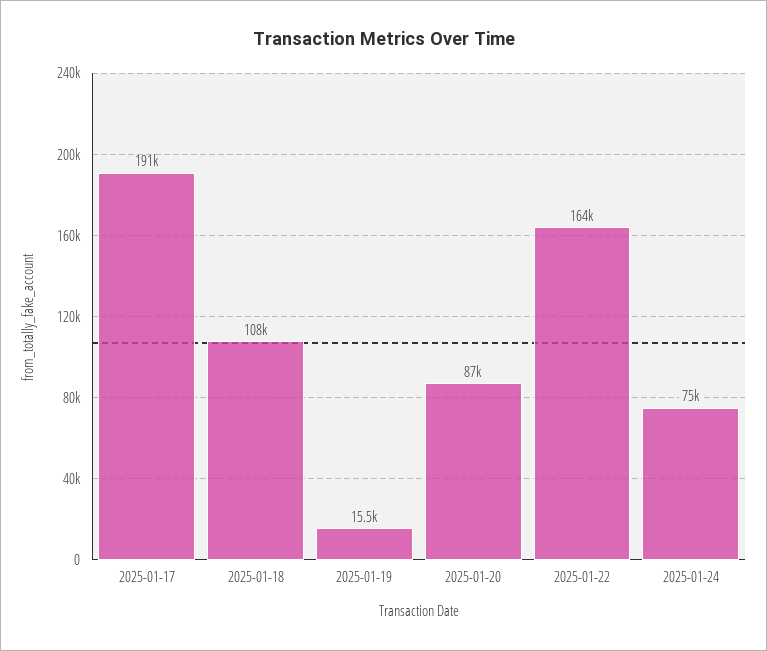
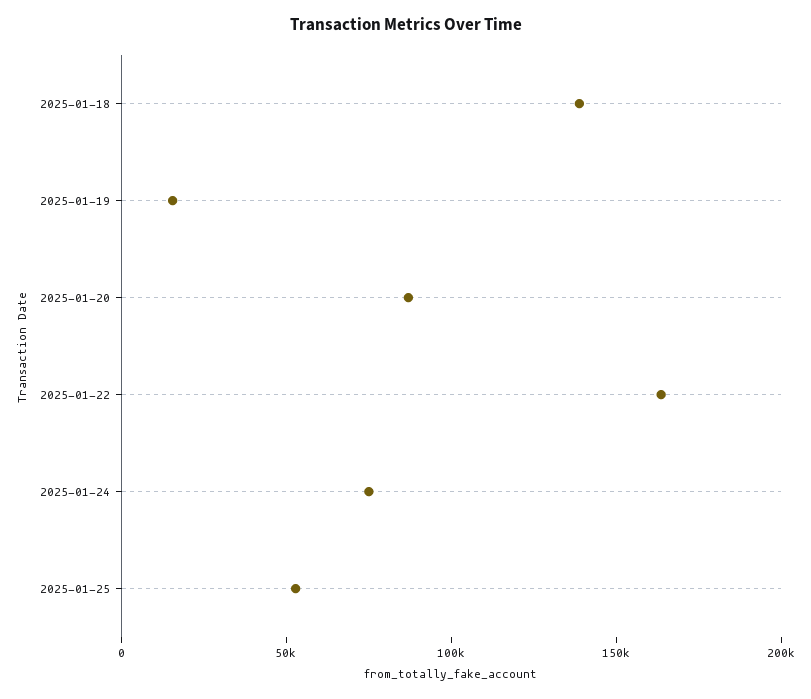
2025-01-17: 191000 -> none
2025-01-18: 108000 -> 140000
2025-01-25: none -> 50000

